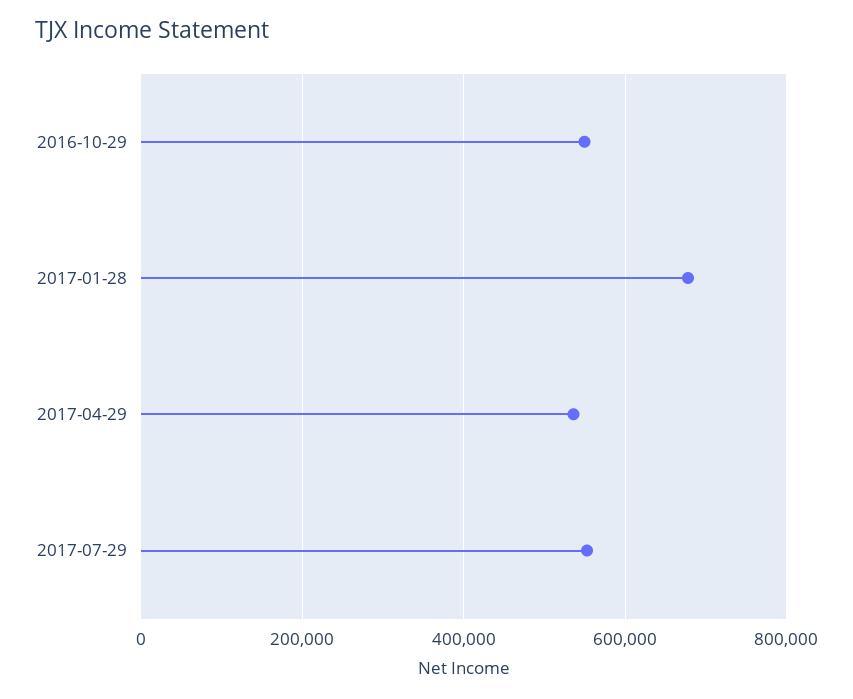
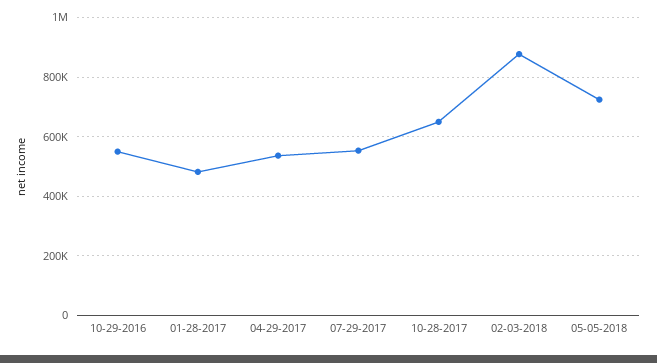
2017-01-28: 680000 -> 475000
10-28-2017: none -> 650000
02-03-2018: none -> 875000
05-05-2018: none -> 725000

